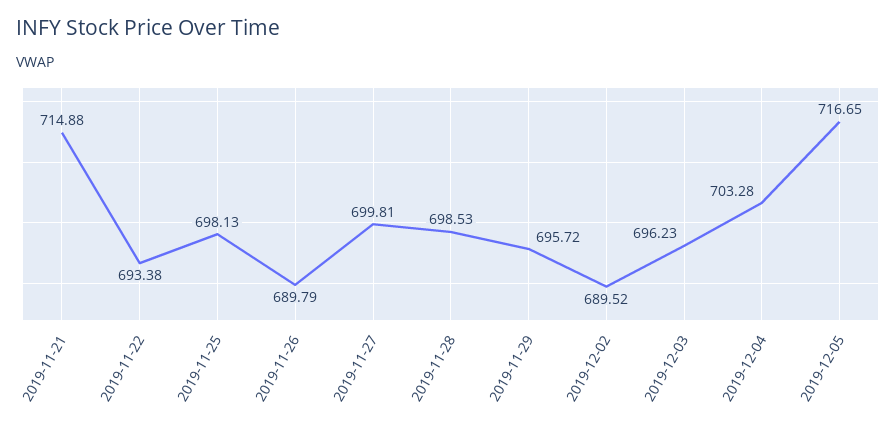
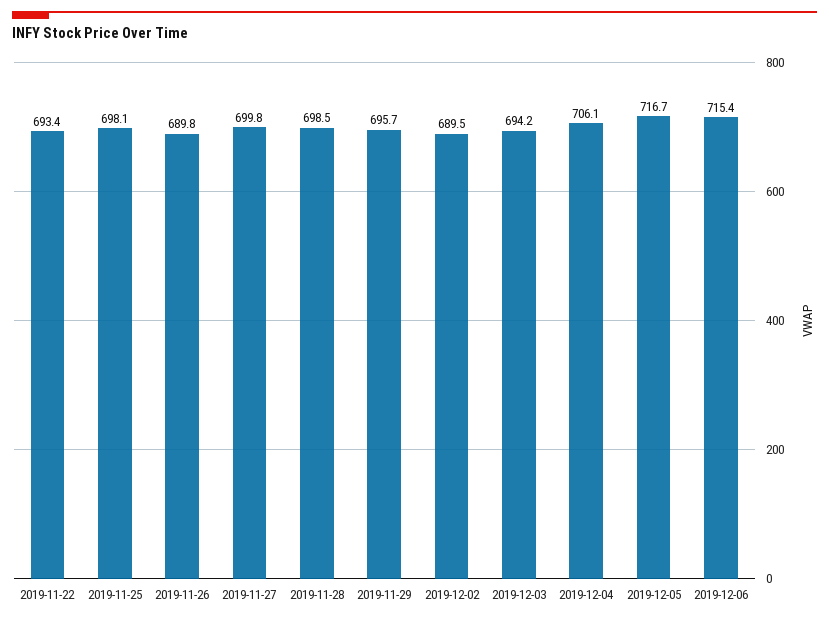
2019-11-21: 714.88 -> none
2019-12-03: 696.23 -> 694.2
2019-12-04: 703.28 -> 706.1
2019-12-06: none -> 715.4

